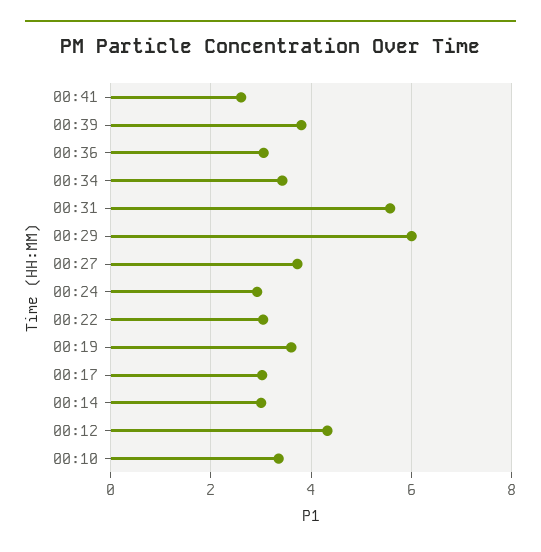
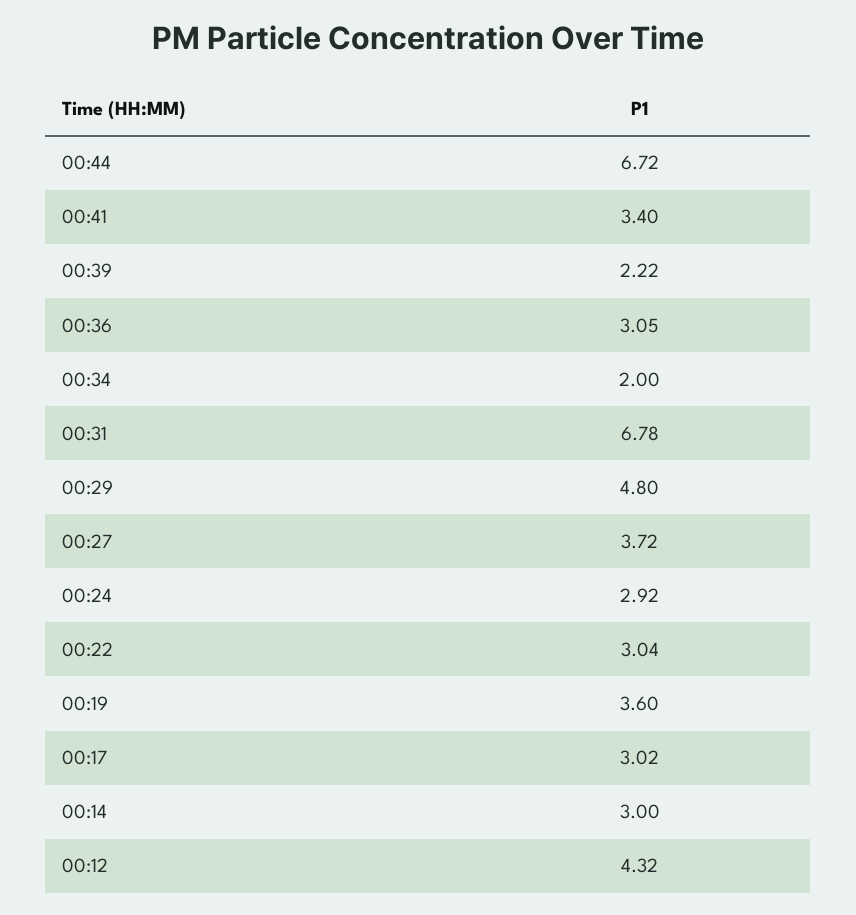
00:41: 2.6 -> 3.4
00:39: 3.8 -> 2.22
00:34: 3.4 -> 2
00:31: 5.6 -> 6.78
00:29: 6 -> 4.8
00:10: 3.4 -> none
00:44: none -> 6.72

